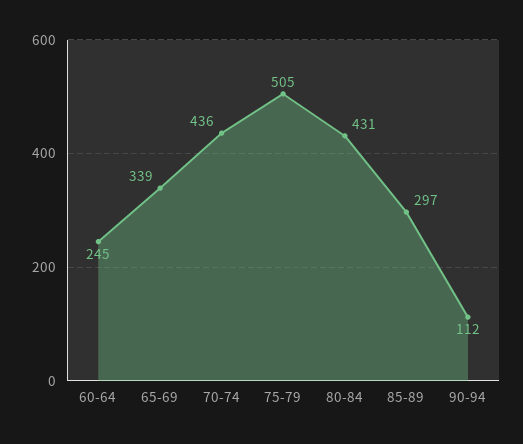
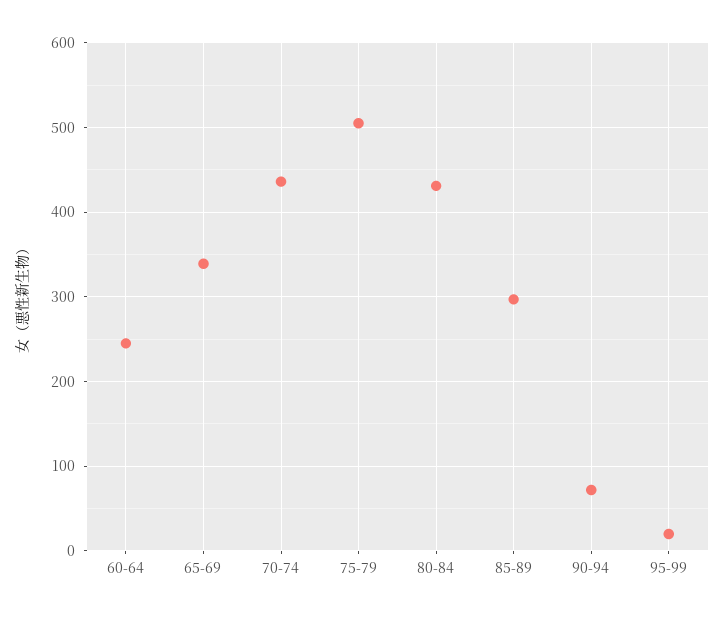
90-94: 112 -> 70
95-99: none -> 20

